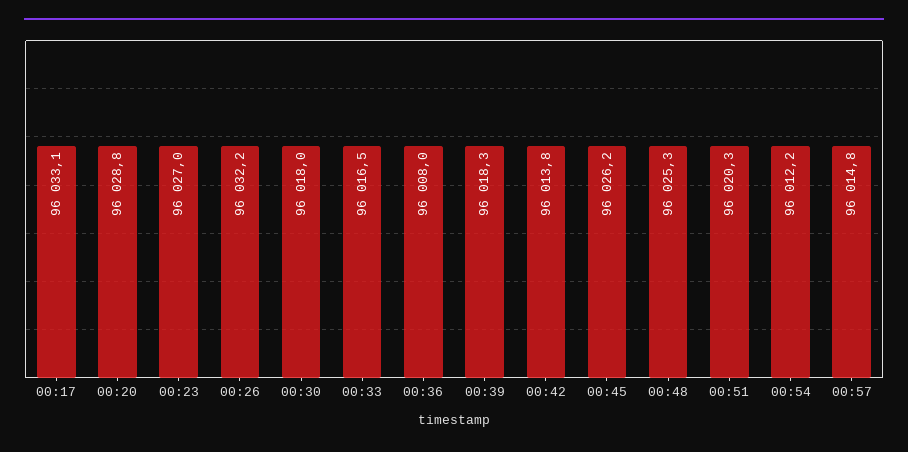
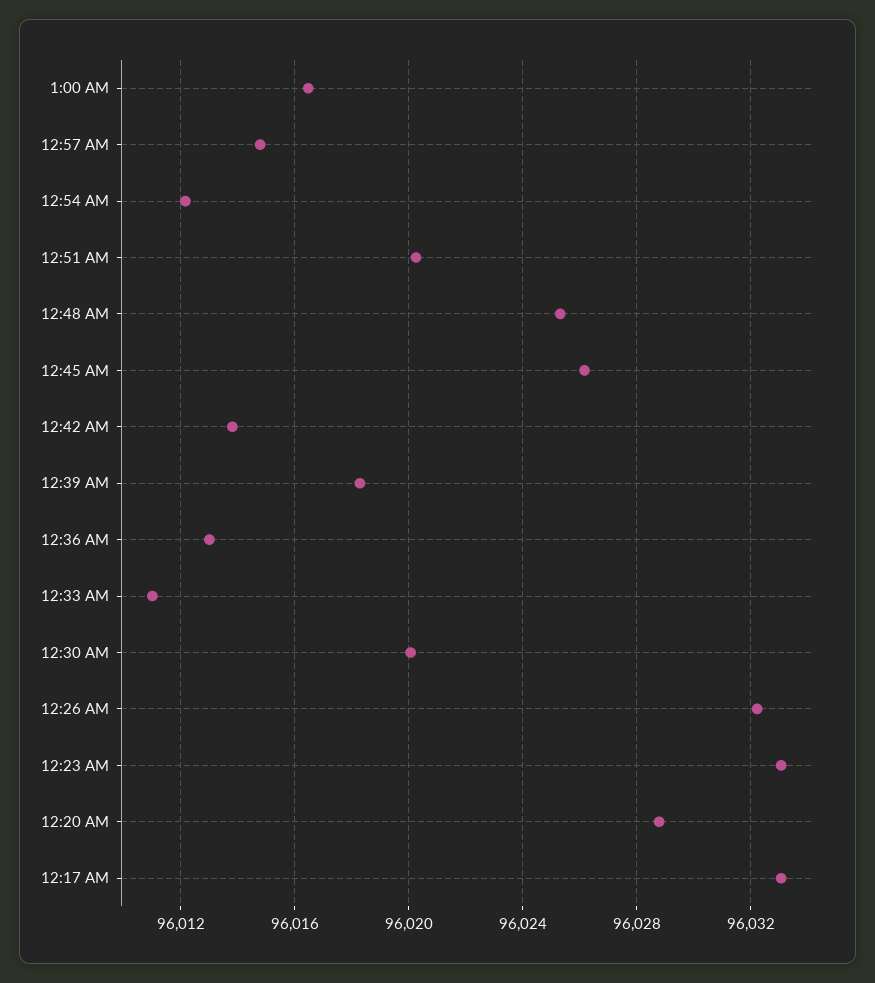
00:23: 96027 -> 96033
00:30: 96018 -> 96020
00:33: 96016.5 -> 96011
00:36: 96008 -> 96013
1:00 AM: none -> 96016.5

